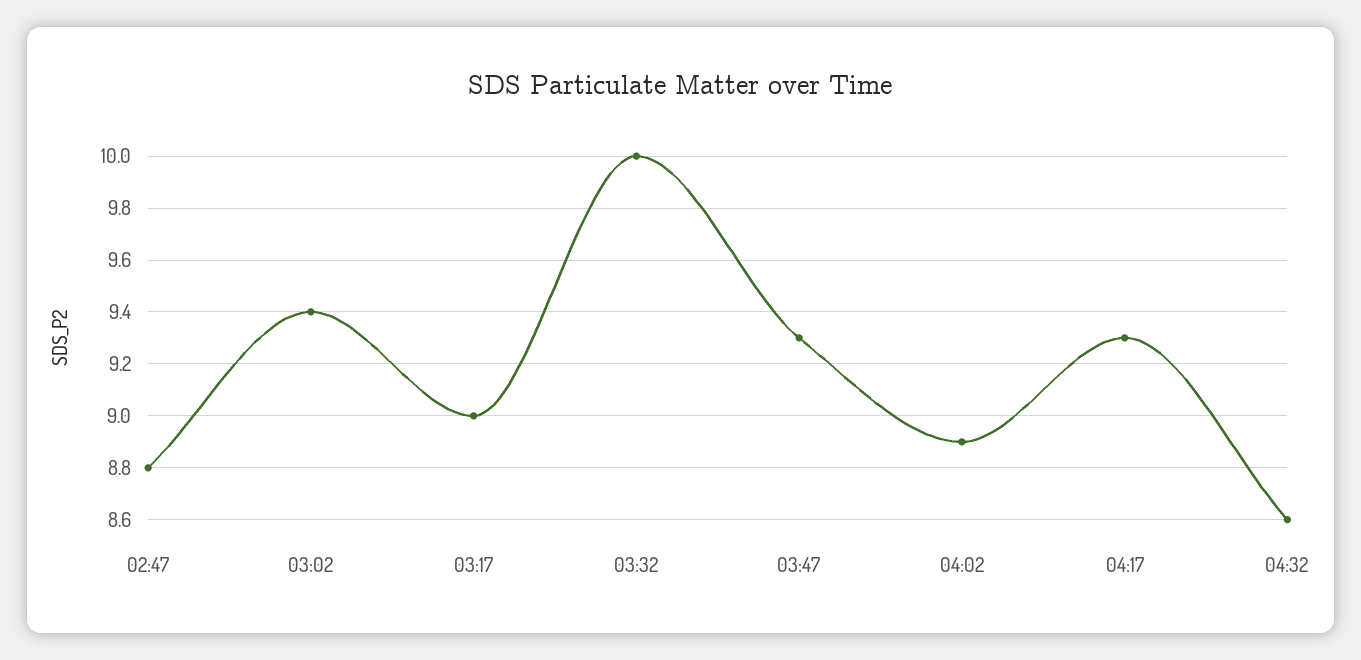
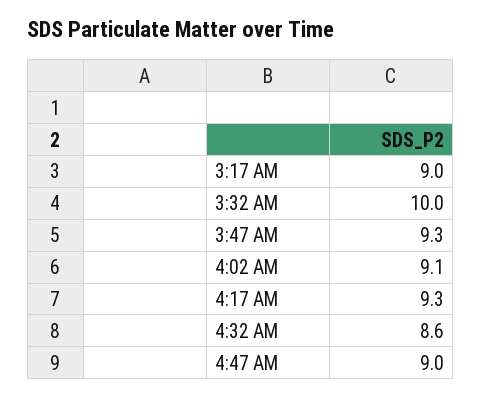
02:47: 8.8 -> none
03:02: 9.4 -> none
04:02: 8.9 -> 9.1
4:47 AM: none -> 9

